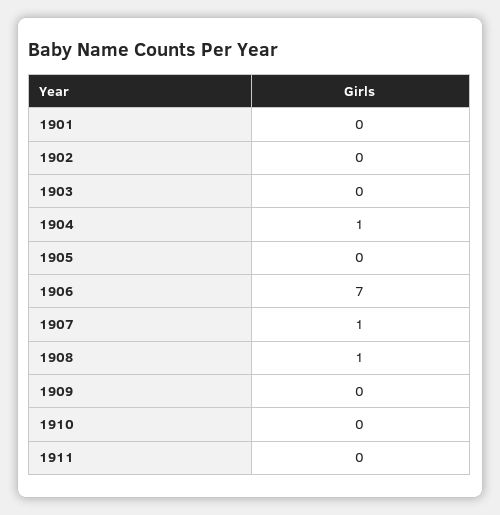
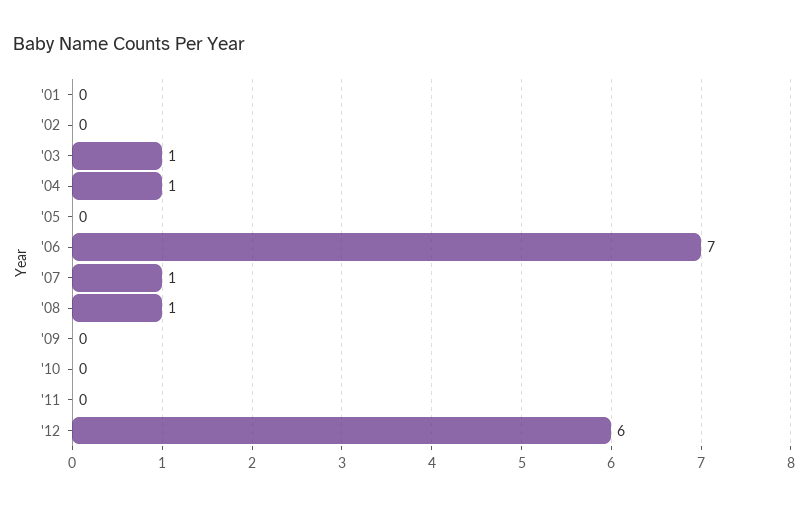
1903: 0 -> 1
'12: none -> 6

